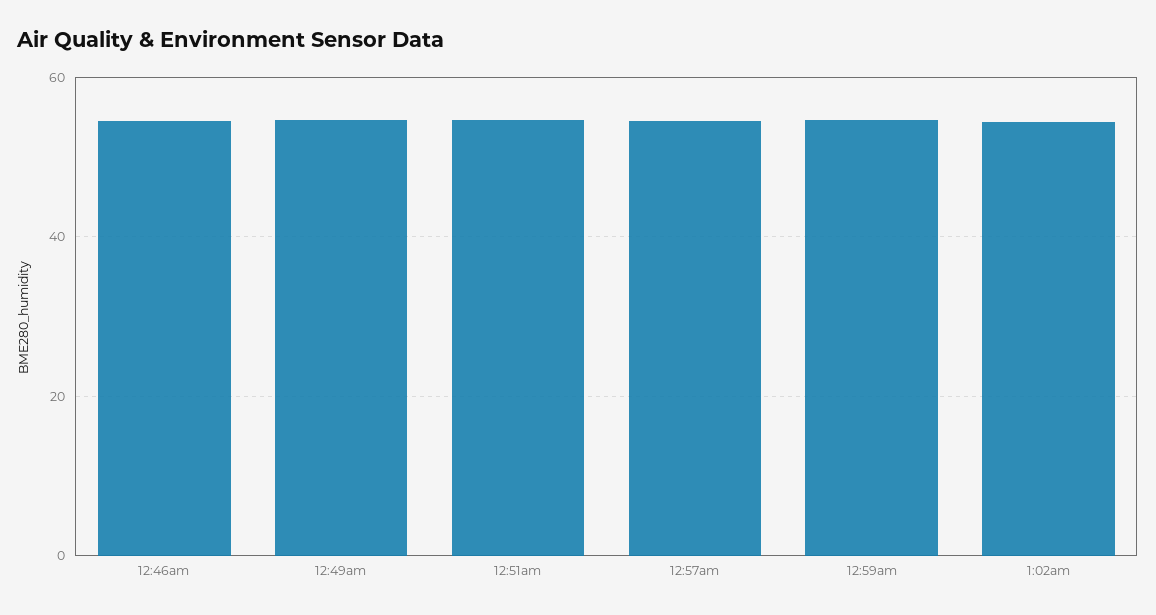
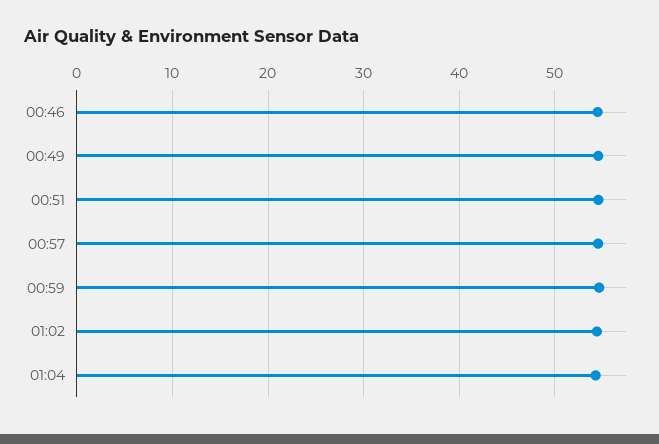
01:04: none -> 54

